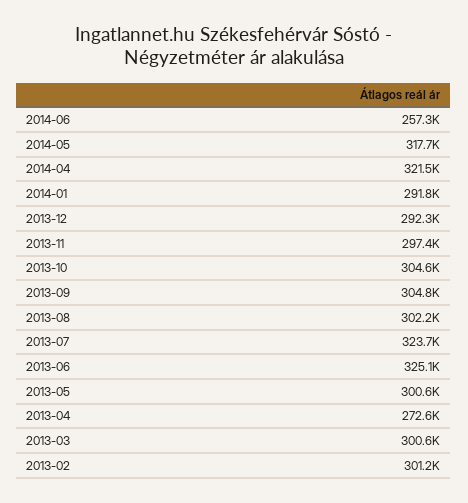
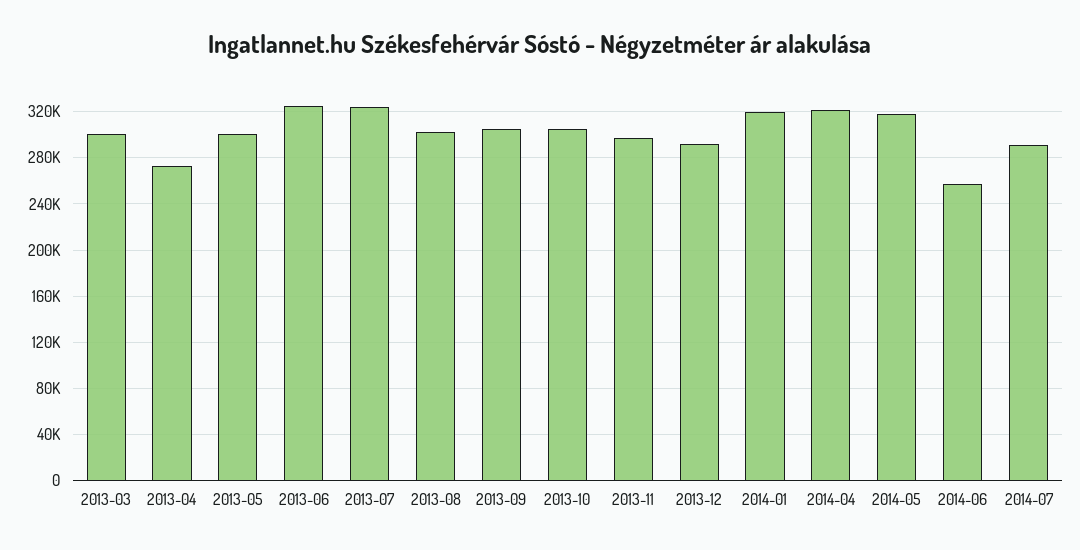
2014-01: 291800 -> 320000
2013-02: 301200 -> none
2014-07: none -> 290000

